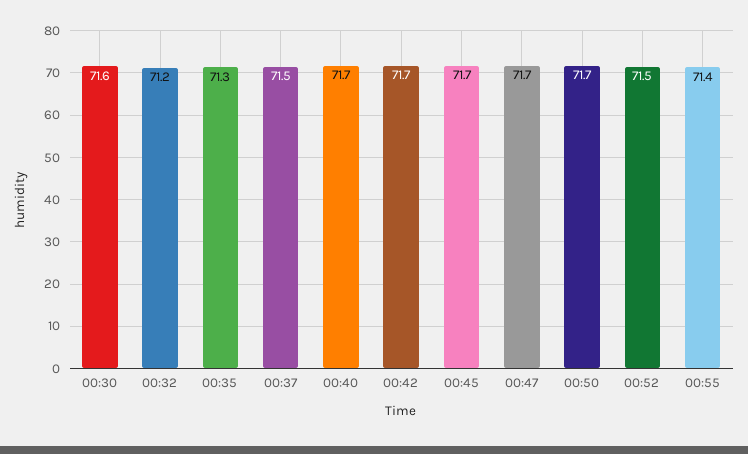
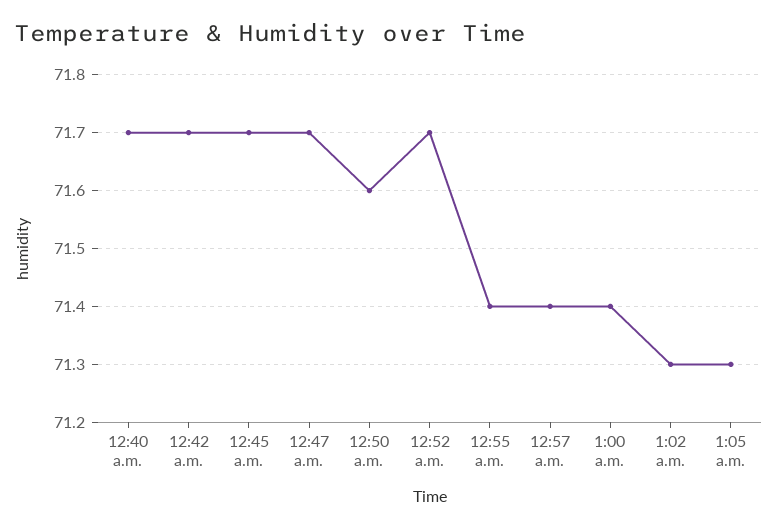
00:30: 71.6 -> none
00:32: 71.2 -> none
00:35: 71.3 -> none
00:37: 71.5 -> none
00:50: 71.7 -> 71.6
00:52: 71.5 -> 71.7
12:57 a.m.: none -> 71.4
1:00 a.m.: none -> 71.4
1:02 a.m.: none -> 71.3
1:05 a.m.: none -> 71.3

